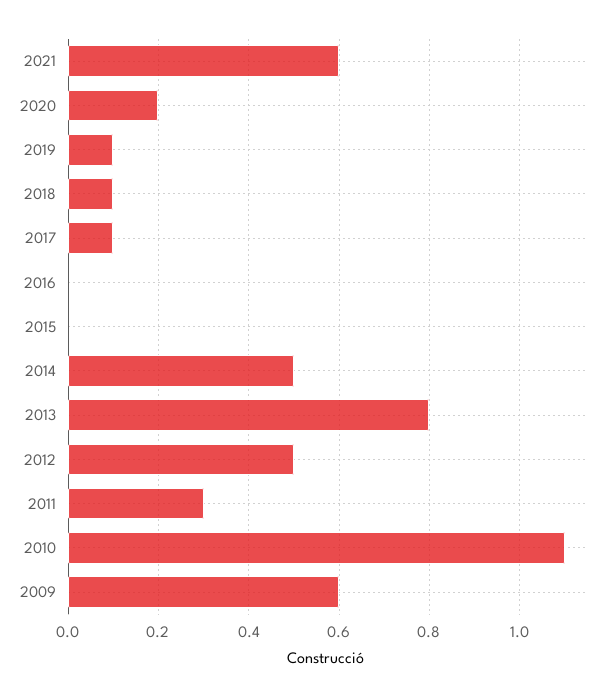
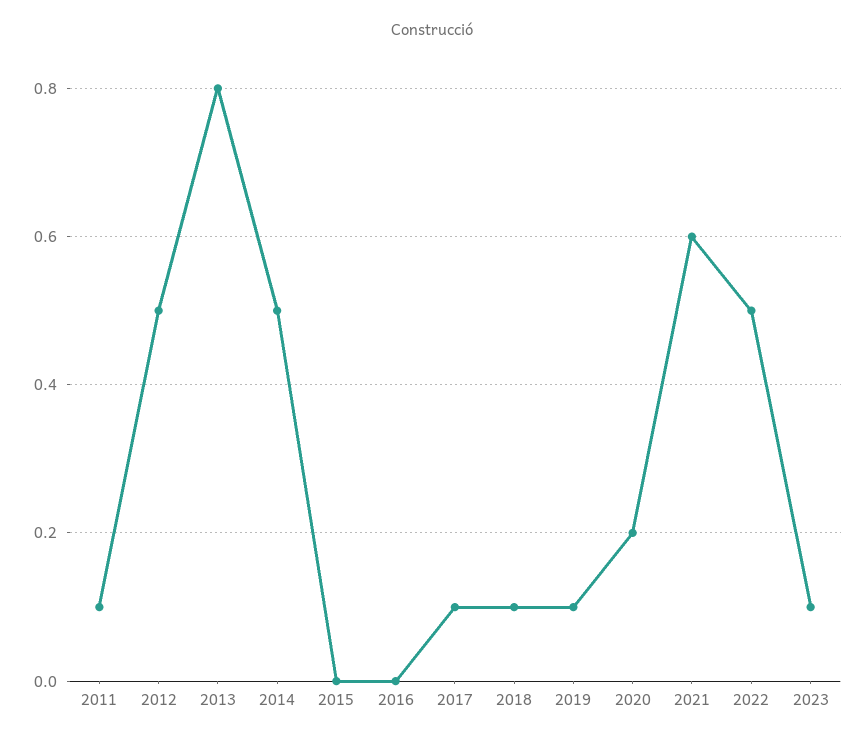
2011: 0.3 -> 0.1
2010: 1.1 -> none
2009: 0.6 -> none
2022: none -> 0.5
2023: none -> 0.1

